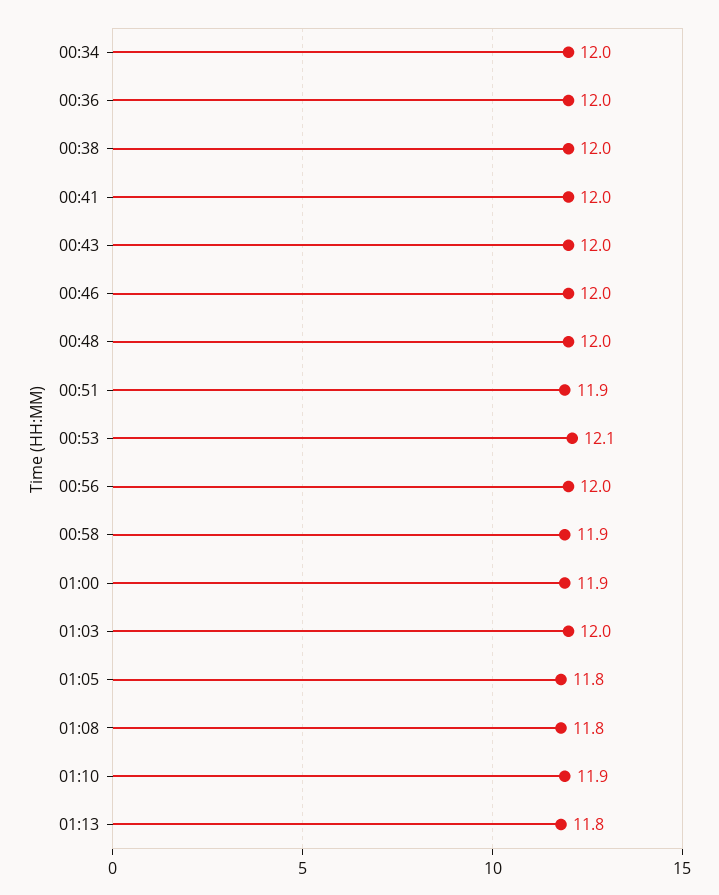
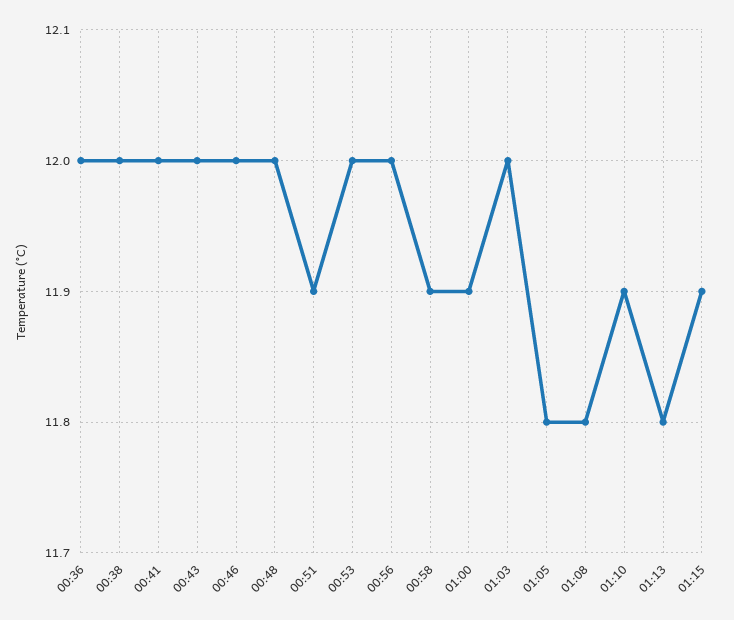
00:34: 12 -> none
00:53: 12.1 -> 12
01:15: none -> 11.9

